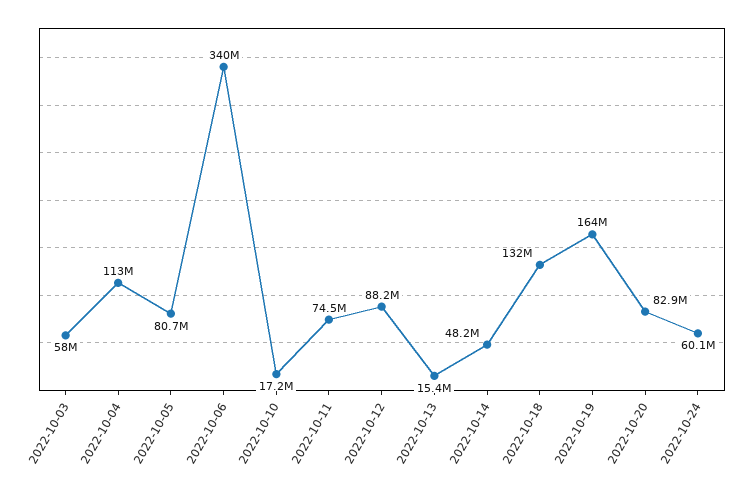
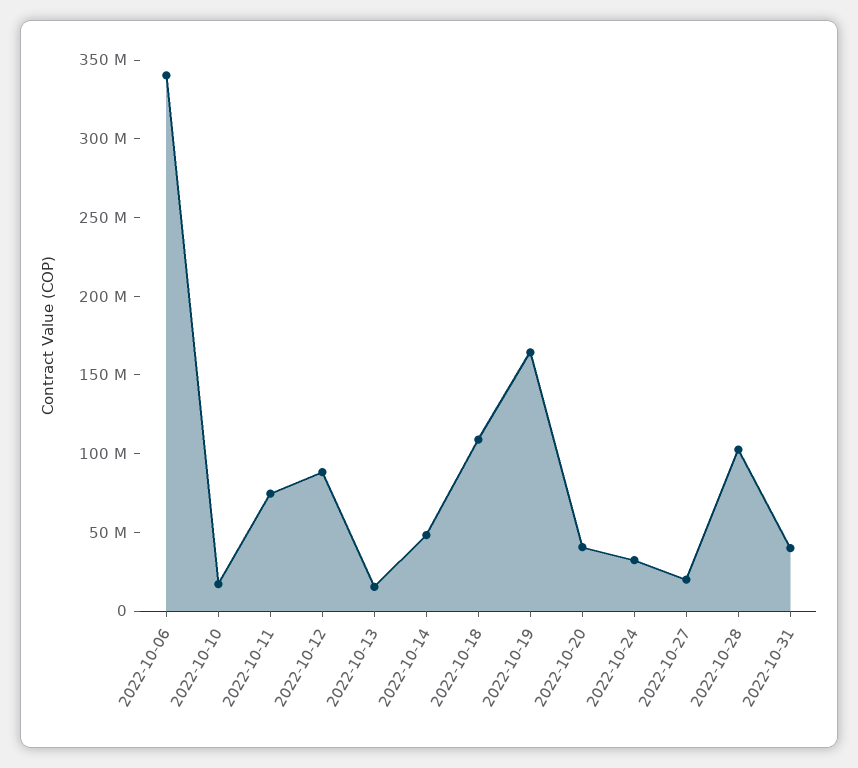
2022-10-03: 58000000 -> none
2022-10-04: 113000000 -> none
2022-10-05: 80700000 -> none
2022-10-18: 132000000 -> 110000000
2022-10-20: 82900000 -> 40000000
2022-10-24: 60100000 -> 30000000
2022-10-27: none -> 20000000
2022-10-28: none -> 100000000
2022-10-31: none -> 40000000

